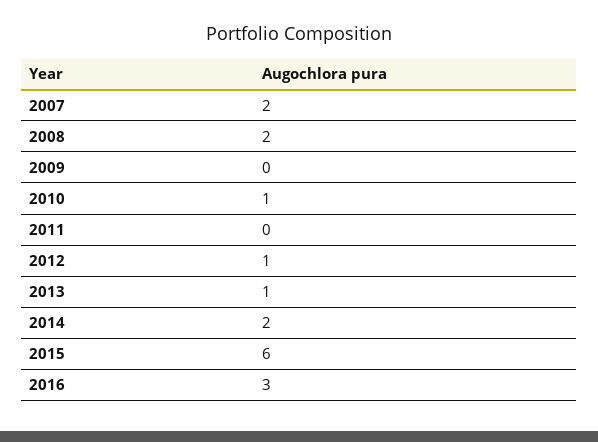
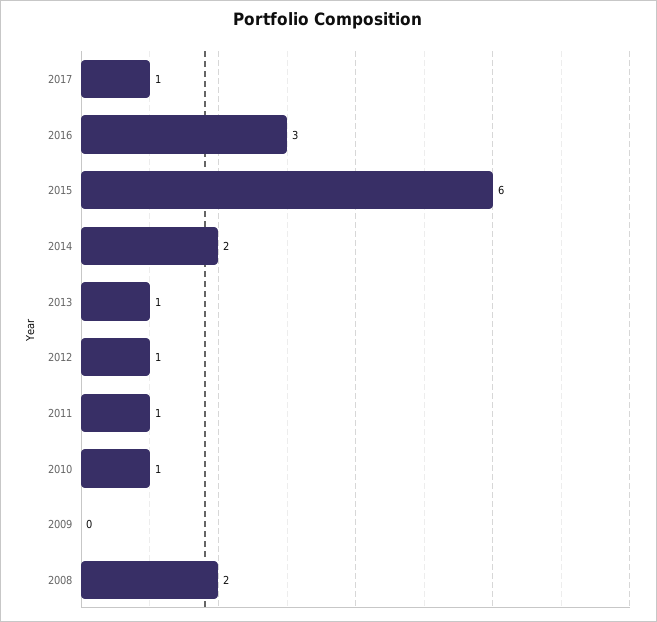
2007: 2 -> none
2011: 0 -> 1
2017: none -> 1

